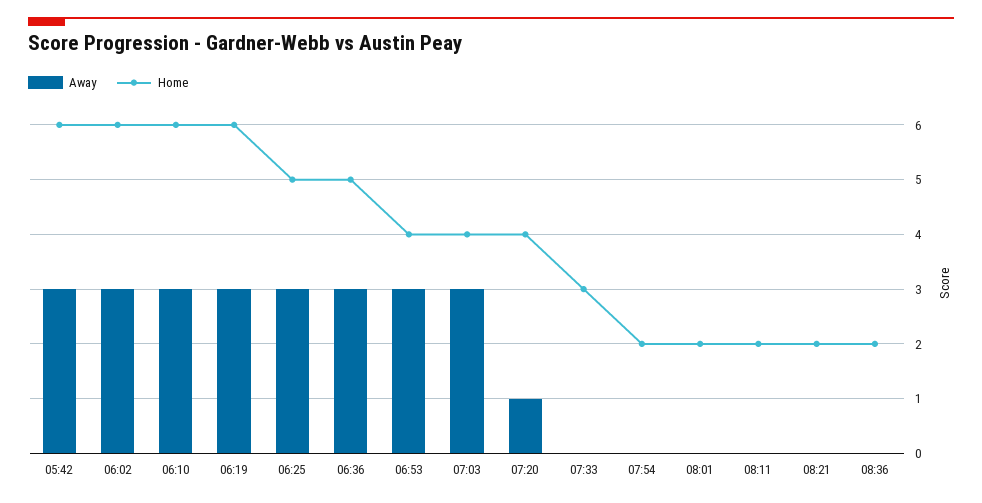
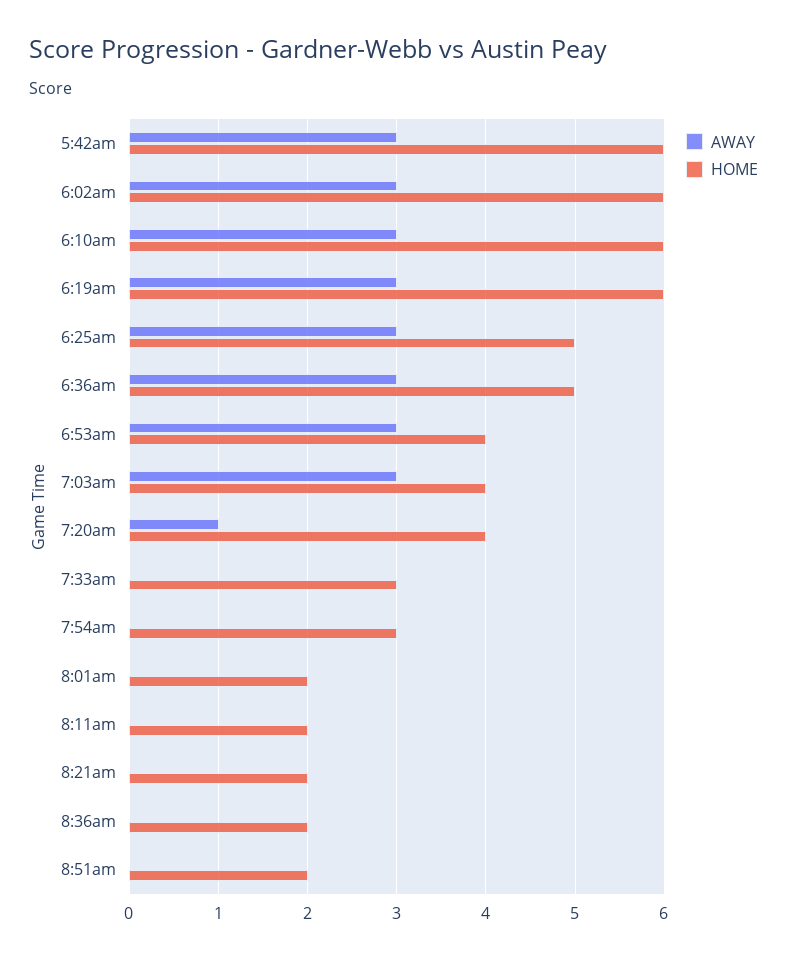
Home, 07:54: 2 -> 3
Away, 8:51am: none -> 0
Home, 8:51am: none -> 2

